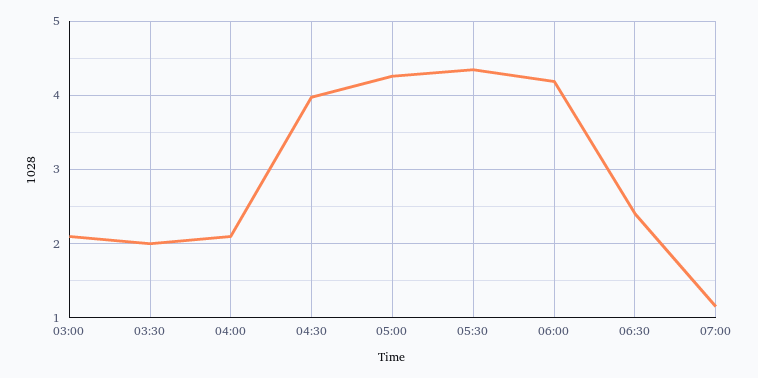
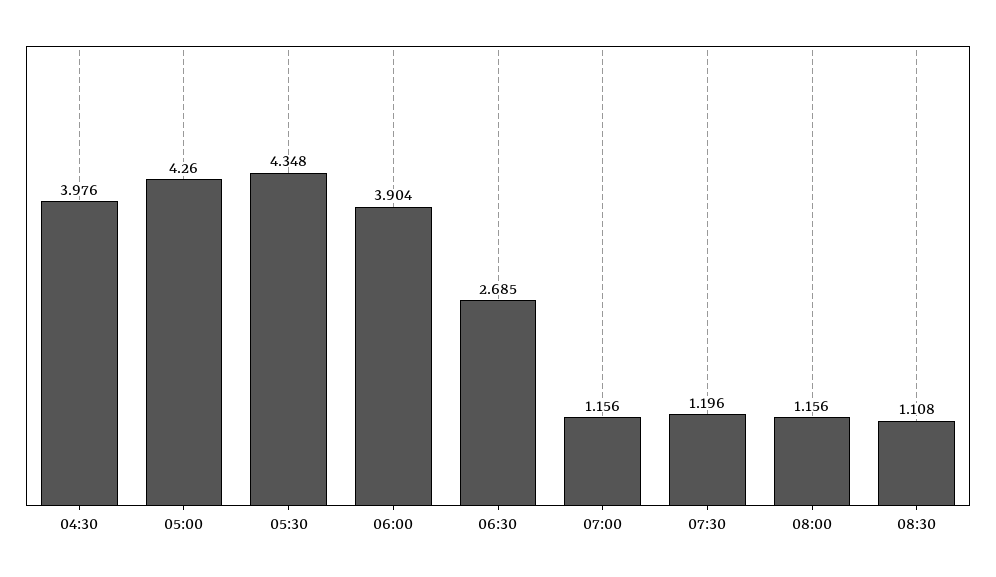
03:00: 2.1 -> none
03:30: 2 -> none
04:00: 2.1 -> none
06:00: 4.2 -> 3.904
06:30: 2.4 -> 2.685
07:30: none -> 1.196
08:00: none -> 1.156
08:30: none -> 1.108

